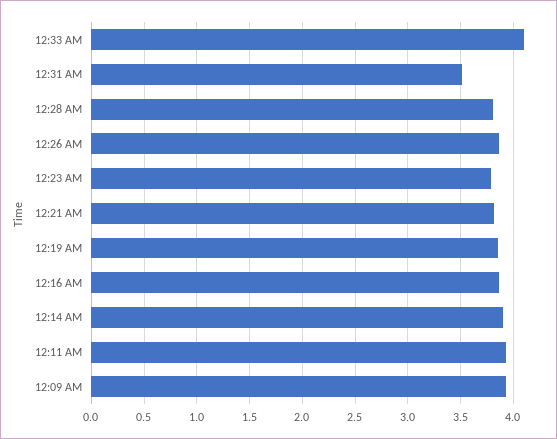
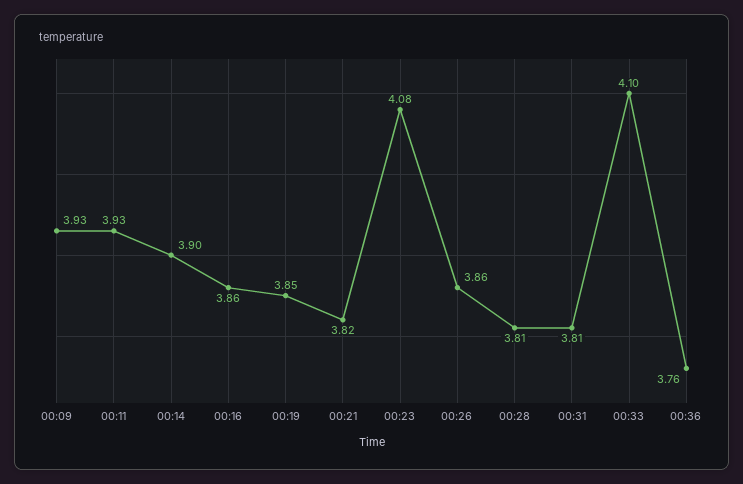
12:31 AM: 3.5 -> 3.81
12:23 AM: 3.8 -> 4.08
00:36: none -> 3.76

